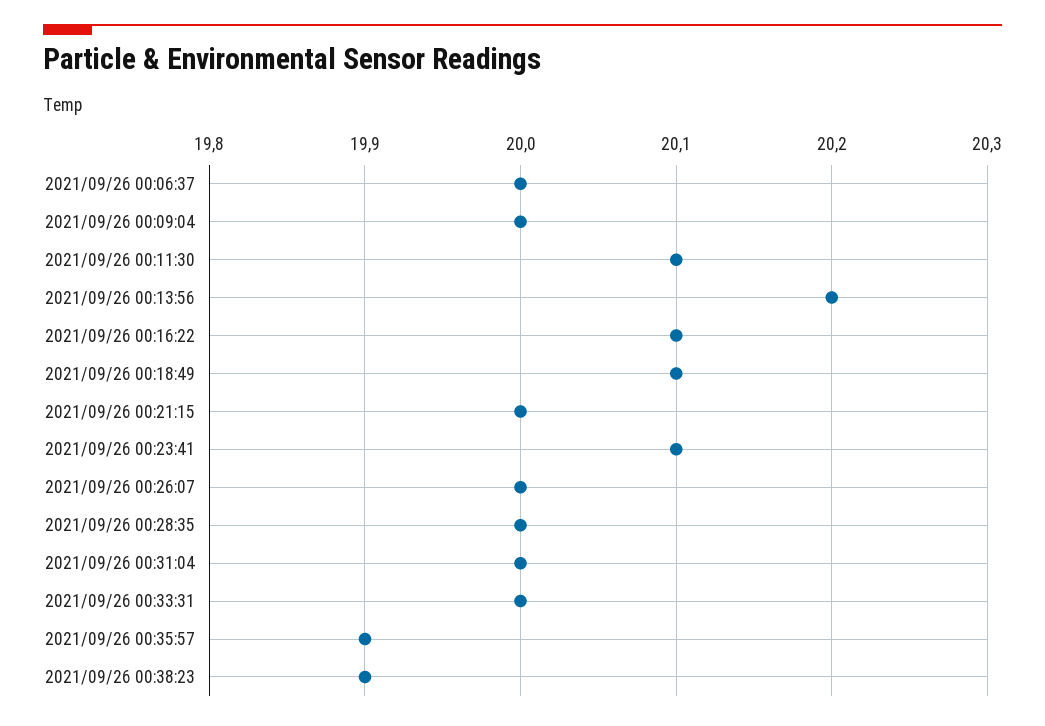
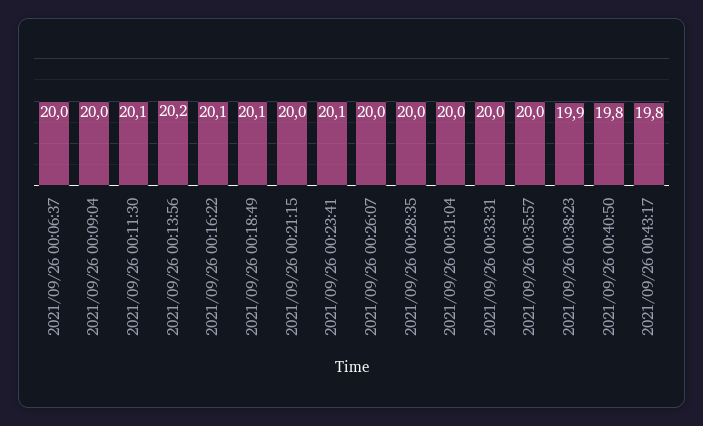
2021/09/26 00:35:57: 19.9 -> 20
2021/09/26 00:40:50: none -> 19.8
2021/09/26 00:43:17: none -> 19.8

